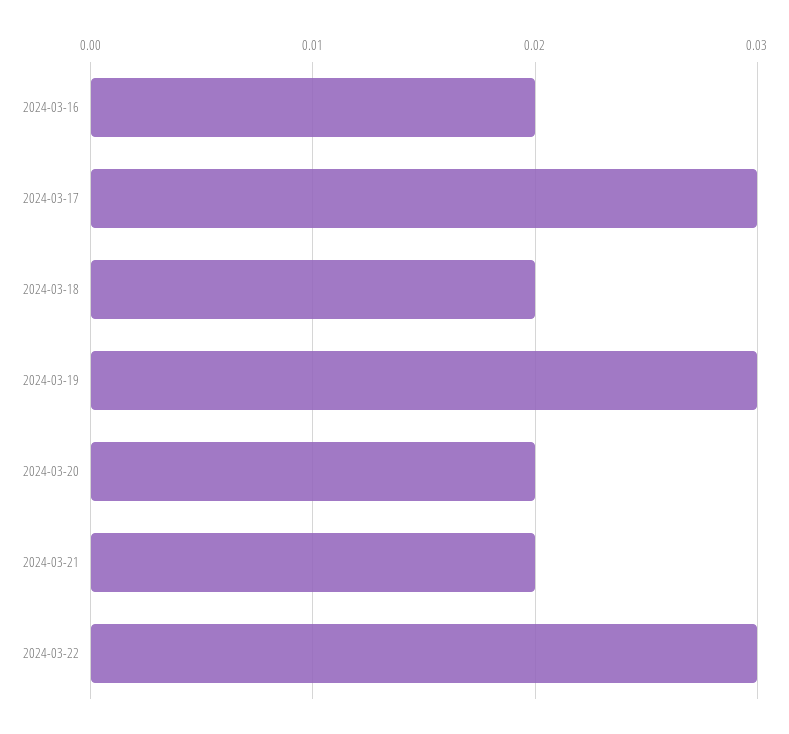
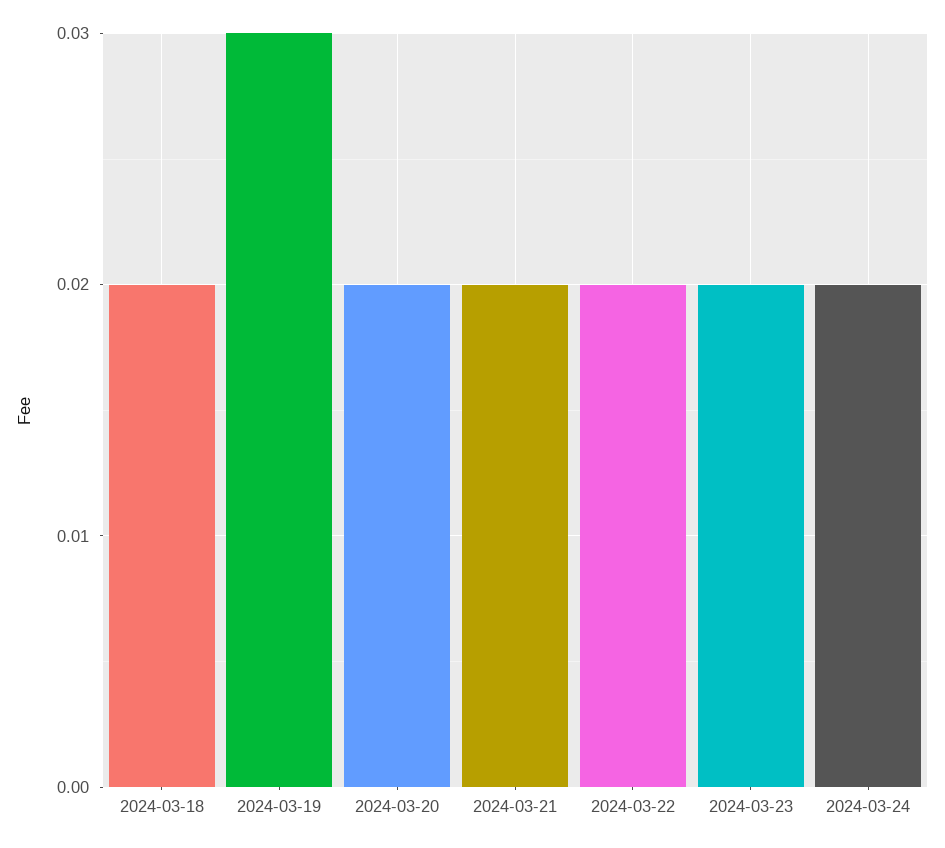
2024-03-16: 0.02 -> none
2024-03-17: 0.03 -> none
2024-03-22: 0.03 -> 0.02
2024-03-23: none -> 0.02
2024-03-24: none -> 0.02

